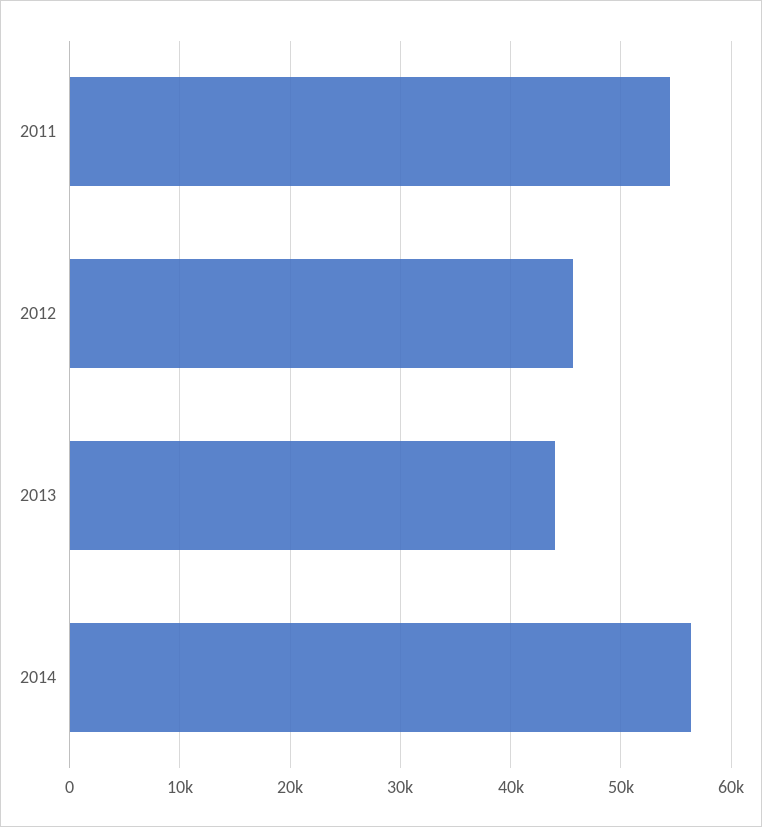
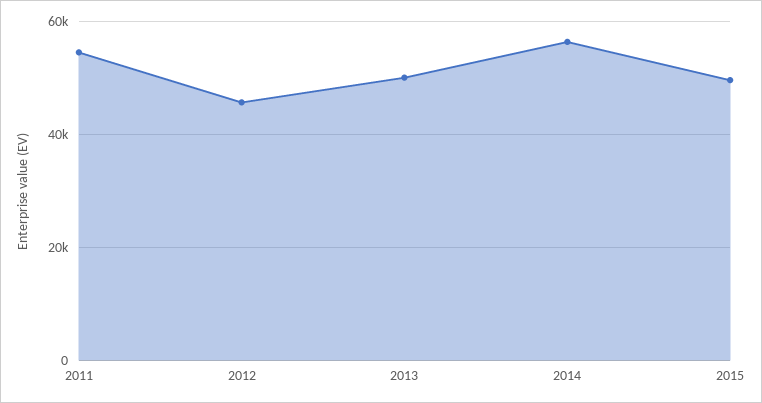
2013: 44000 -> 50000
2015: none -> 50000

